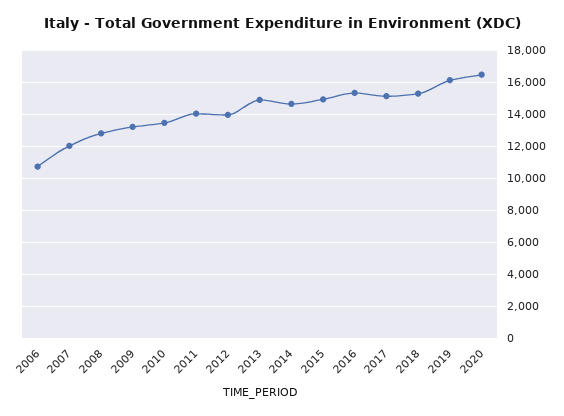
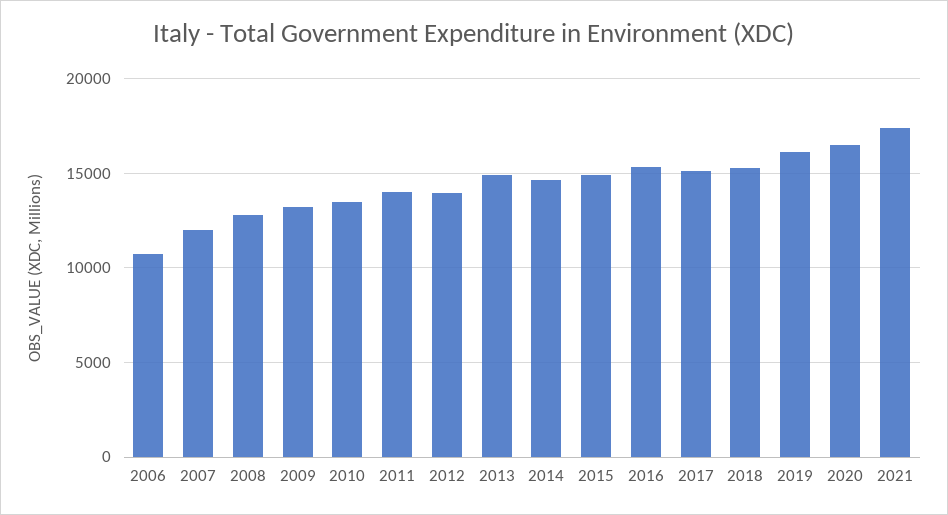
2021: none -> 17500

